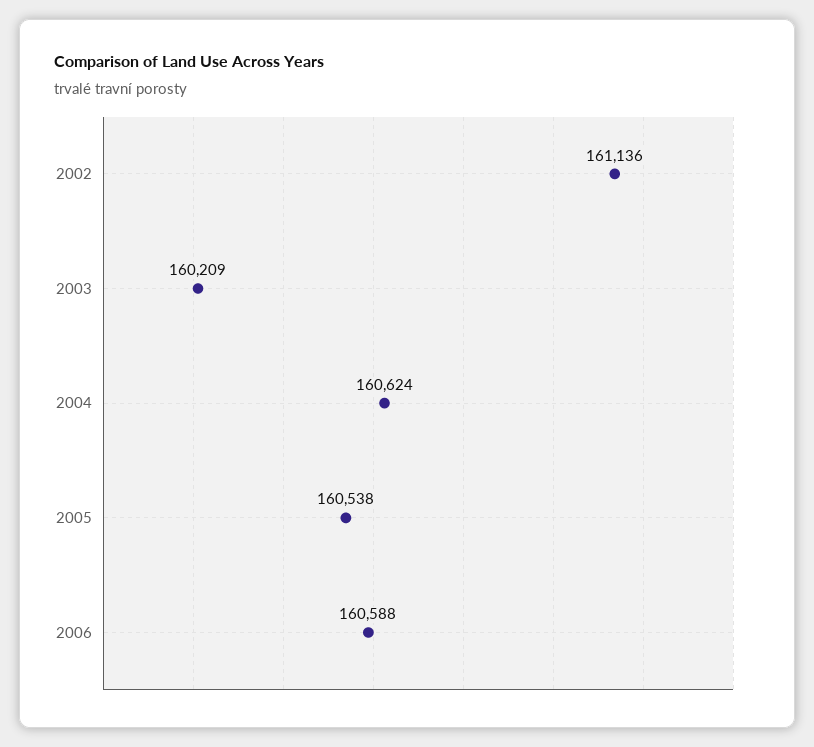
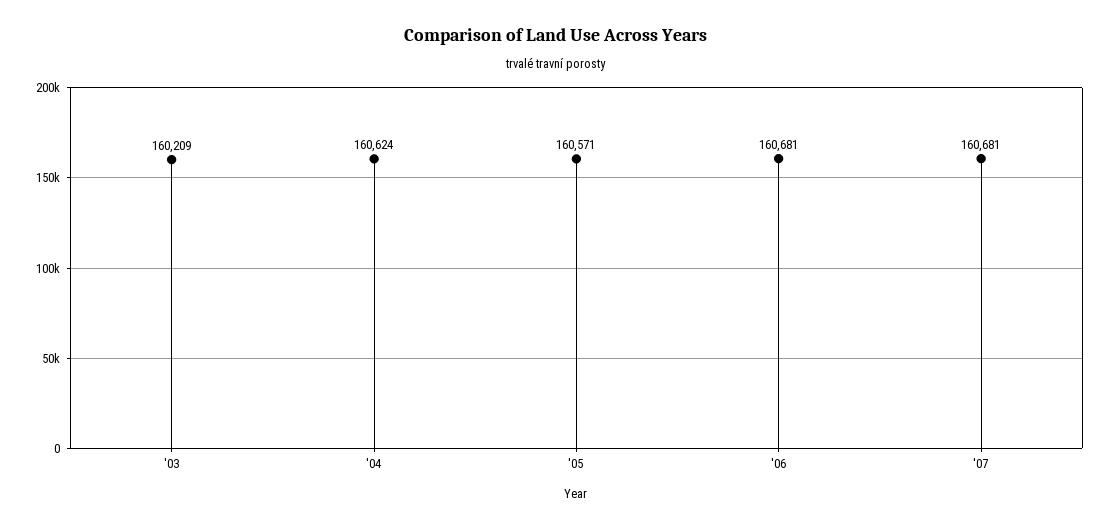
2002: 161136 -> none
2005: 160538 -> 160571
2006: 160588 -> 160681
'07: none -> 160681

